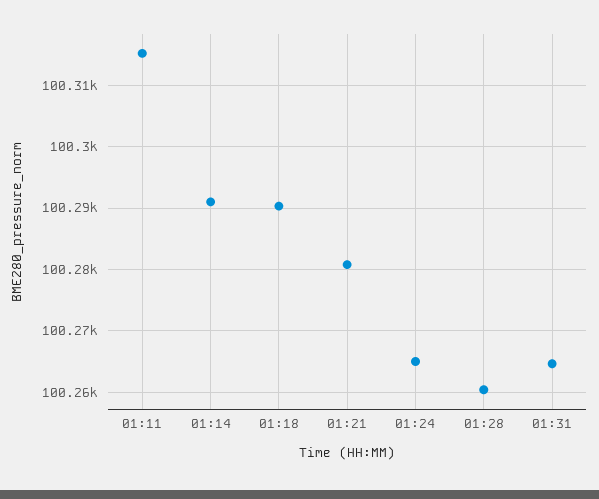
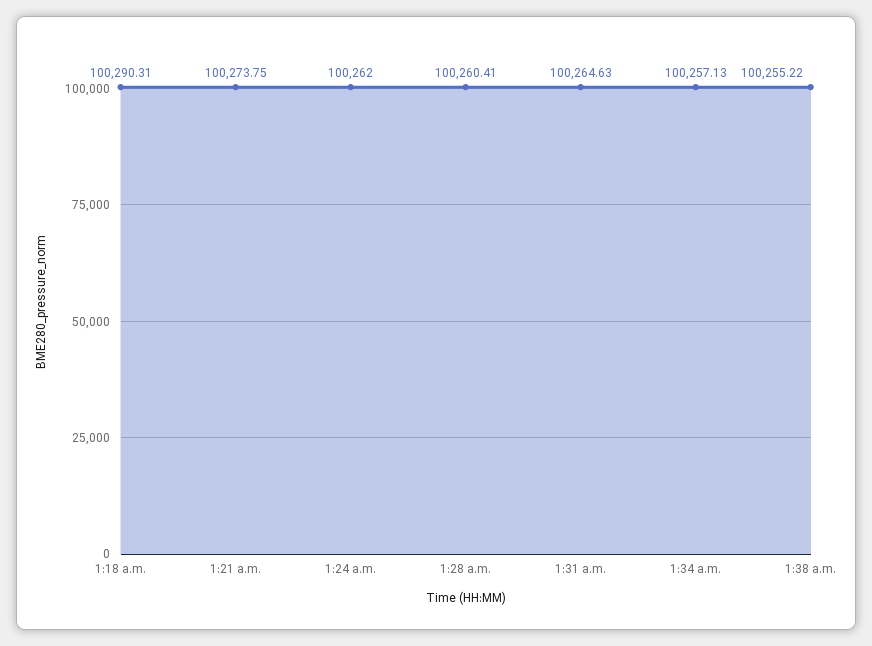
01:11: 100315 -> none
01:14: 100291 -> none
01:21: 100281 -> 100273.75
01:24: 100265 -> 100262
1:34 a.m.: none -> 100257.13
1:38 a.m.: none -> 100255.22

